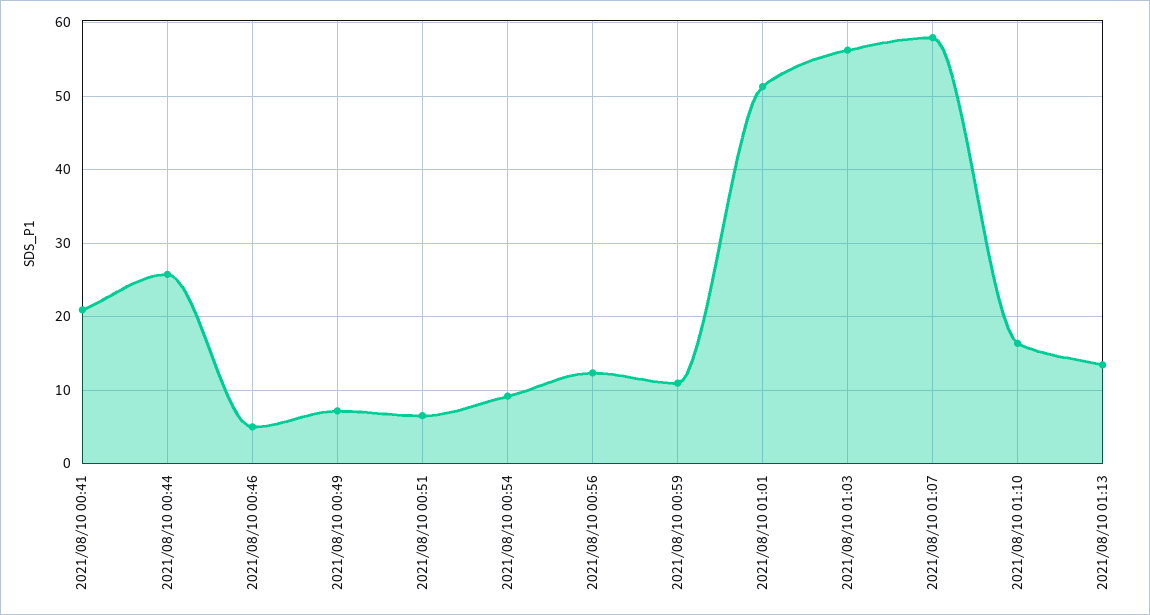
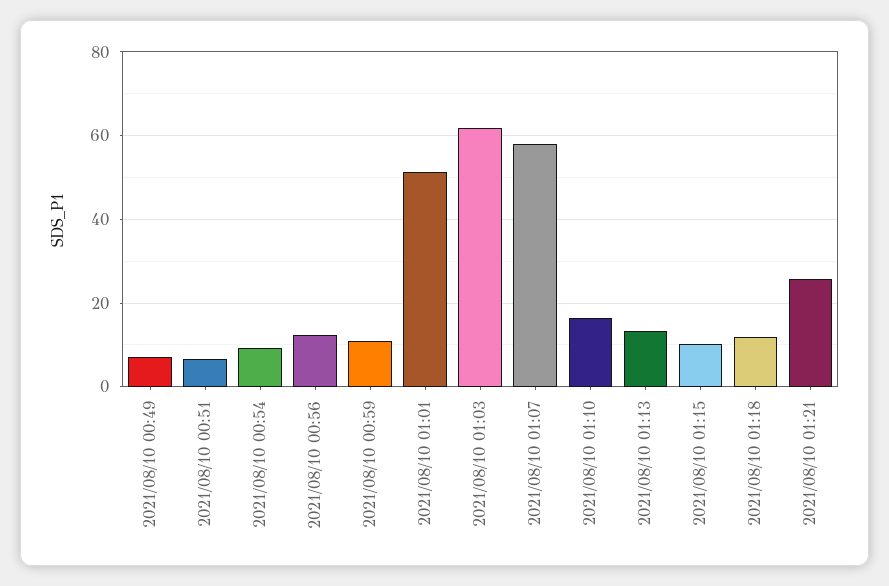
2021/08/10 00:41: 21 -> none
2021/08/10 00:44: 26 -> none
2021/08/10 00:46: 5 -> none
2021/08/10 01:03: 56 -> 62
2021/08/10 01:15: none -> 10
2021/08/10 01:18: none -> 12
2021/08/10 01:21: none -> 26

